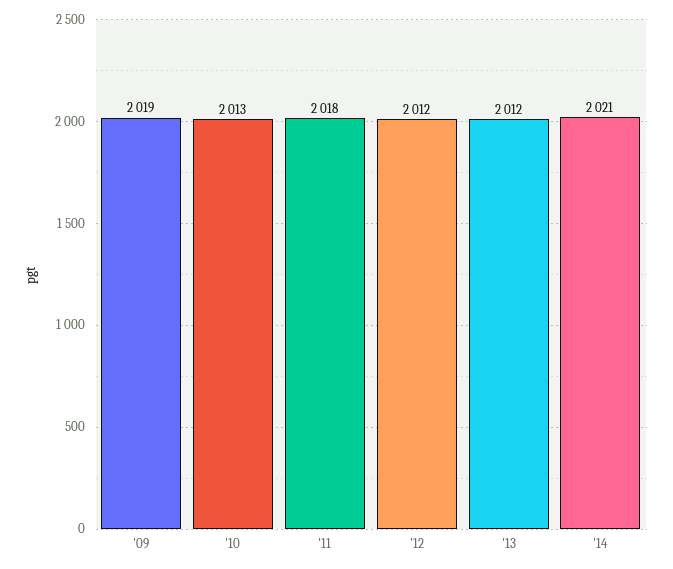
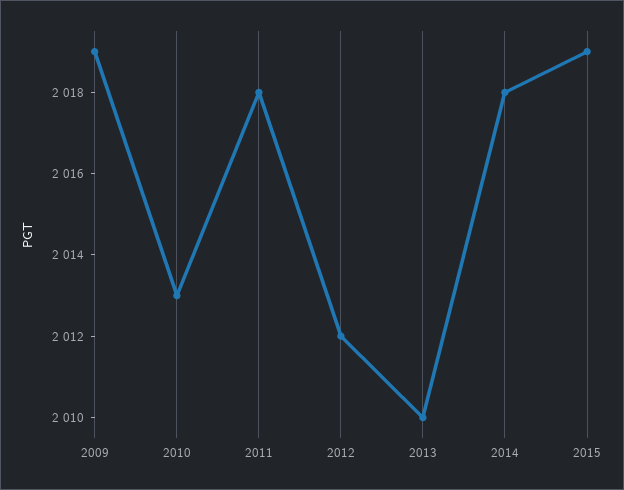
'13: 2012 -> 2010
'14: 2021 -> 2018
2015: none -> 2019

